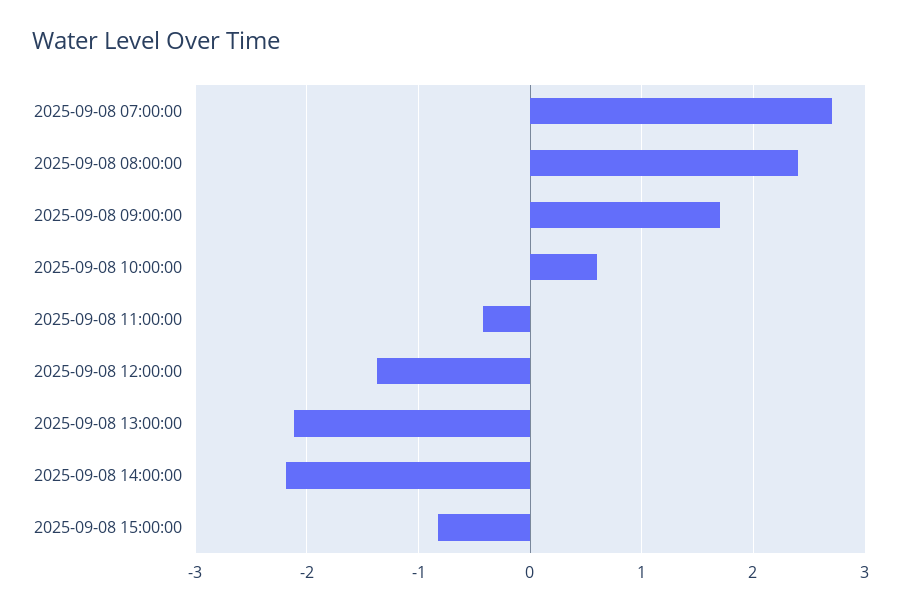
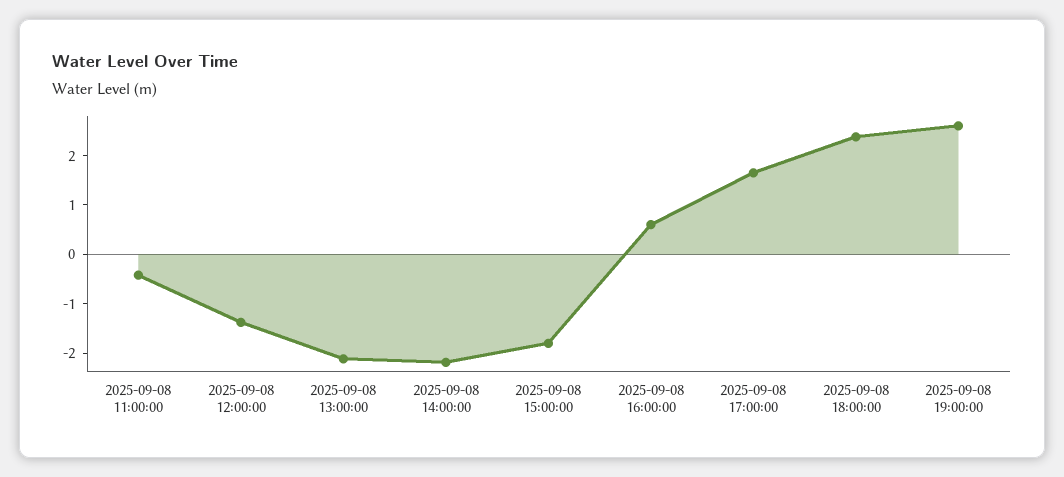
2025-09-08 07:00:00: 2.7 -> none
2025-09-08 08:00:00: 2.4 -> none
2025-09-08 09:00:00: 1.7 -> none
2025-09-08 10:00:00: 0.6 -> none
2025-09-08 15:00:00: -0.8 -> -1.8
2025-09-08 16:00:00: none -> 0.6
2025-09-08 17:00:00: none -> 1.6
2025-09-08 18:00:00: none -> 2.4
2025-09-08 19:00:00: none -> 2.6

